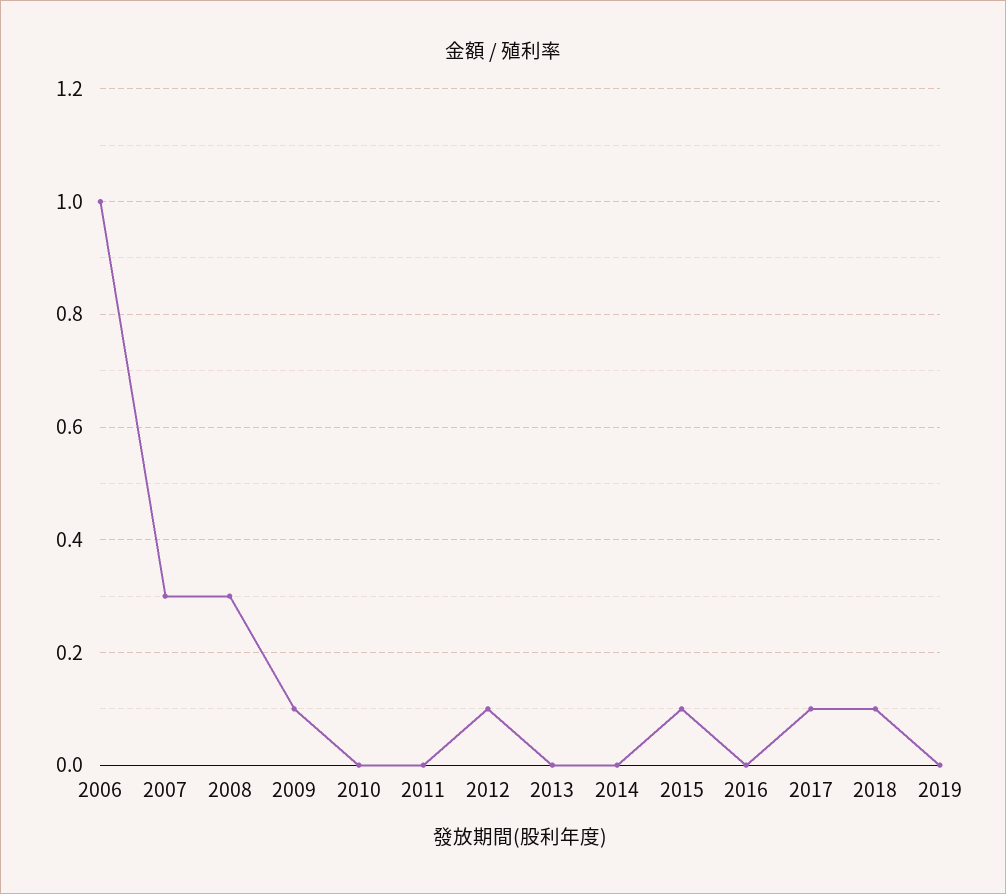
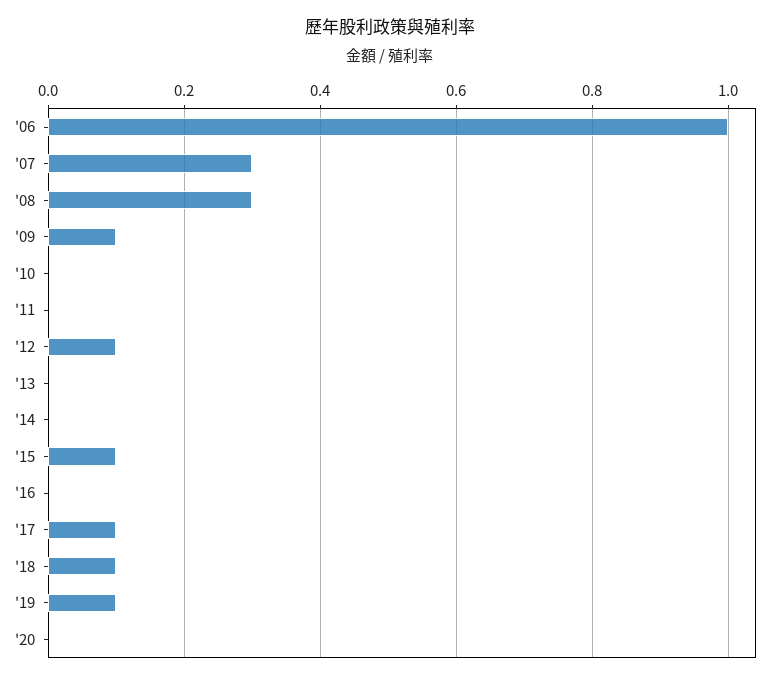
2019: 0 -> 0.1
'20: none -> 0

